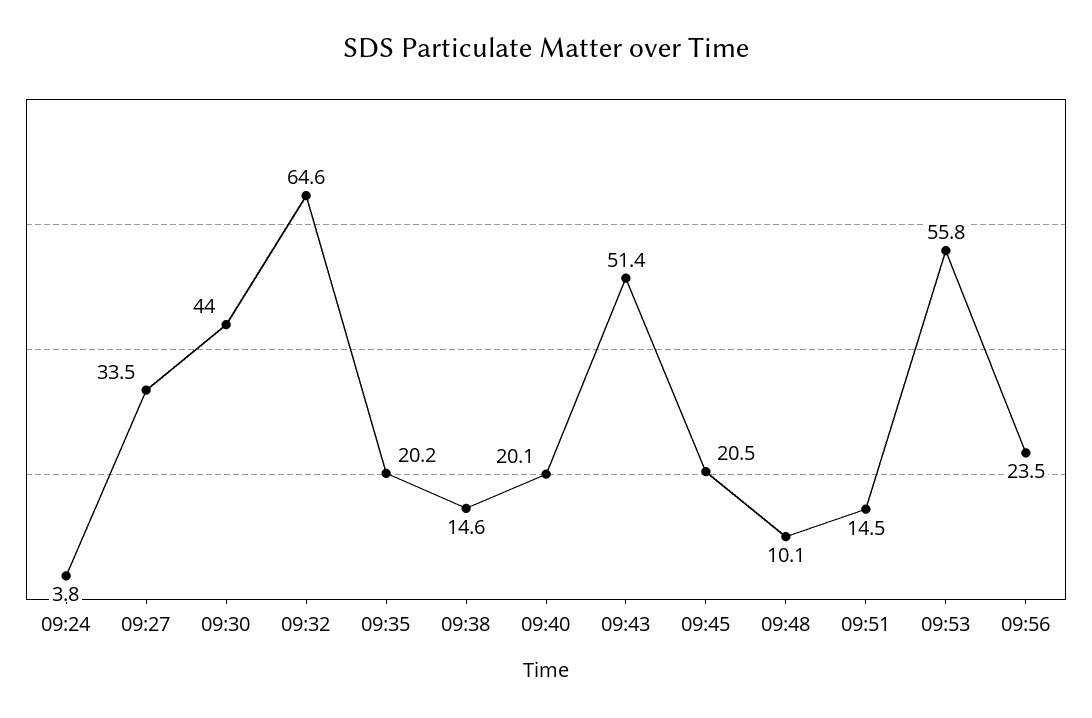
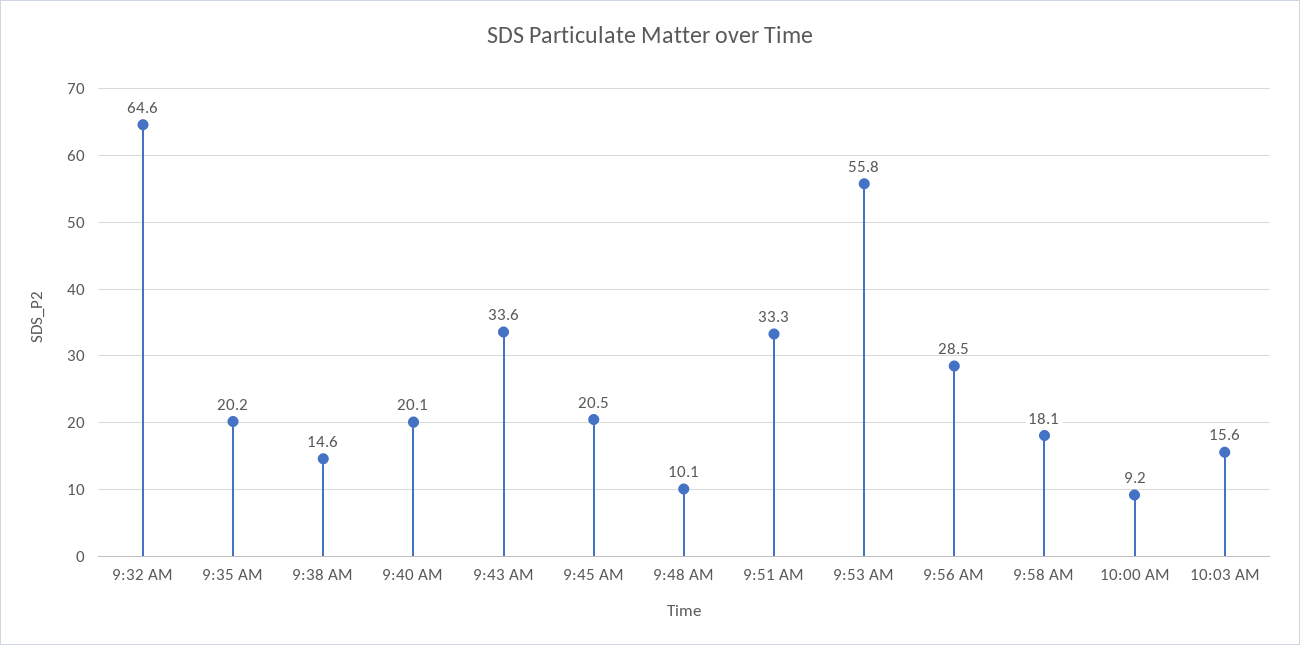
09:24: 3.8 -> none
09:27: 33.5 -> none
09:30: 44 -> none
09:43: 51.4 -> 33.6
09:51: 14.5 -> 33.3
09:56: 23.5 -> 28.5
9:58 AM: none -> 18.1
10:00 AM: none -> 9.2
10:03 AM: none -> 15.6

